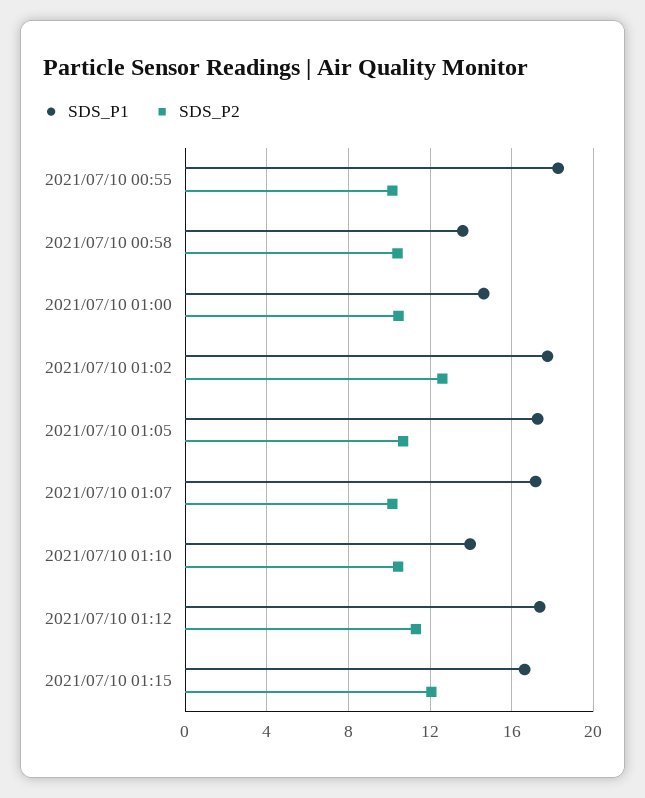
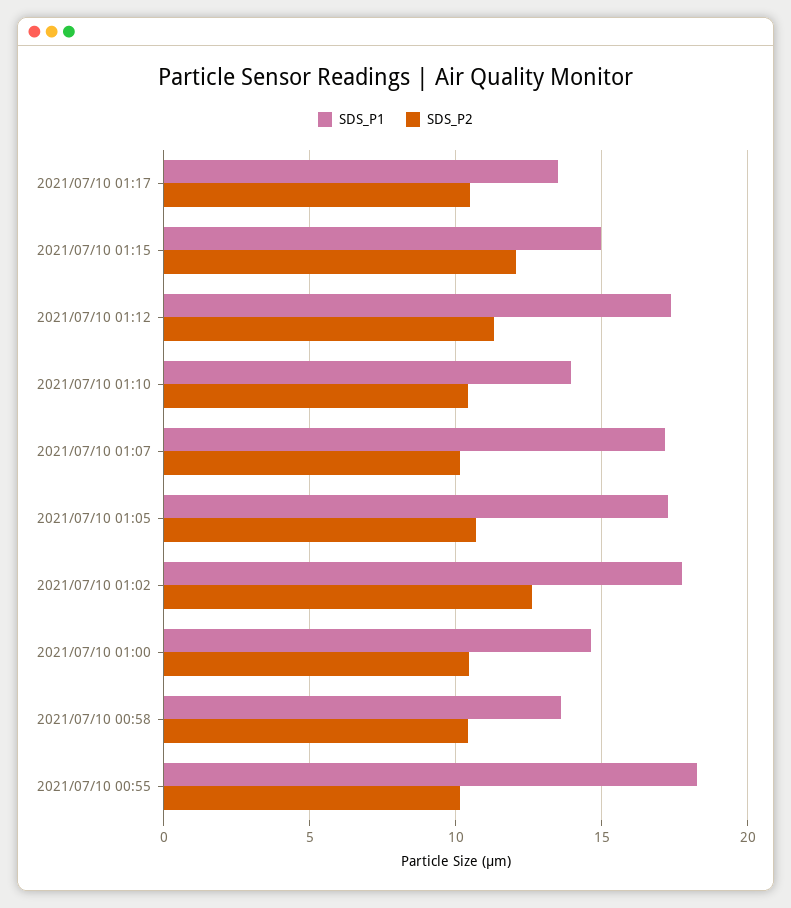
SDS_P1, 2021/07/10 01:15: 16.5 -> 15
SDS_P1, 2021/07/10 01:17: none -> 13.5
SDS_P2, 2021/07/10 01:17: none -> 10.5

